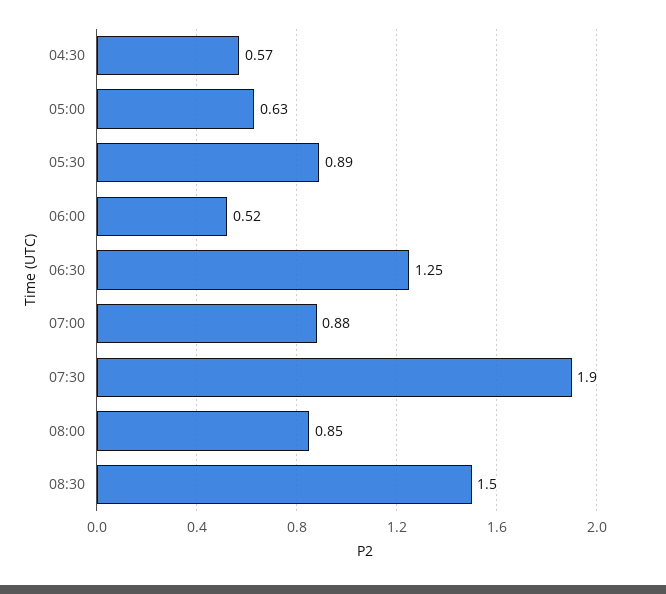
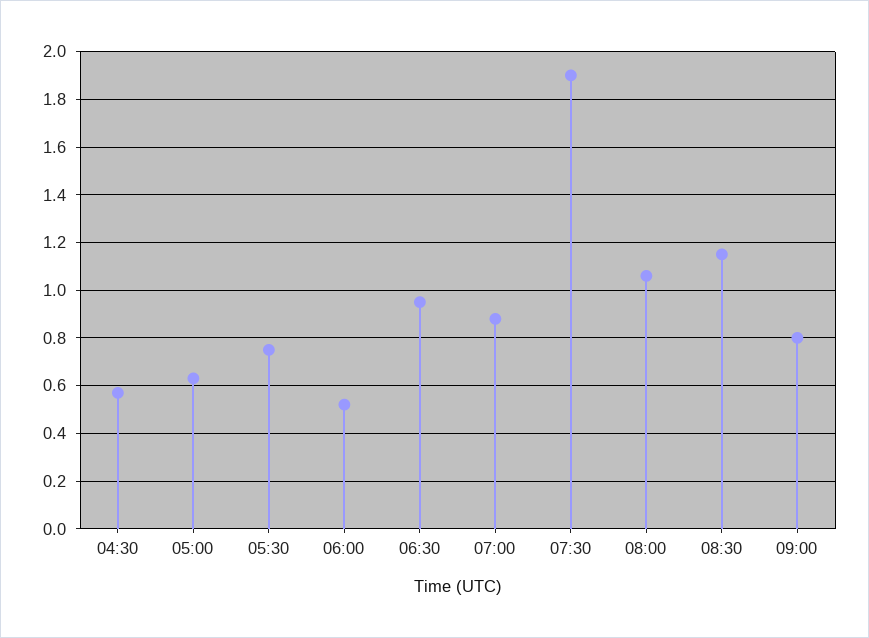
05:30: 0.89 -> 0.75
06:30: 1.25 -> 0.95
08:00: 0.85 -> 1.05
08:30: 1.5 -> 1.15
09:00: none -> 0.8

